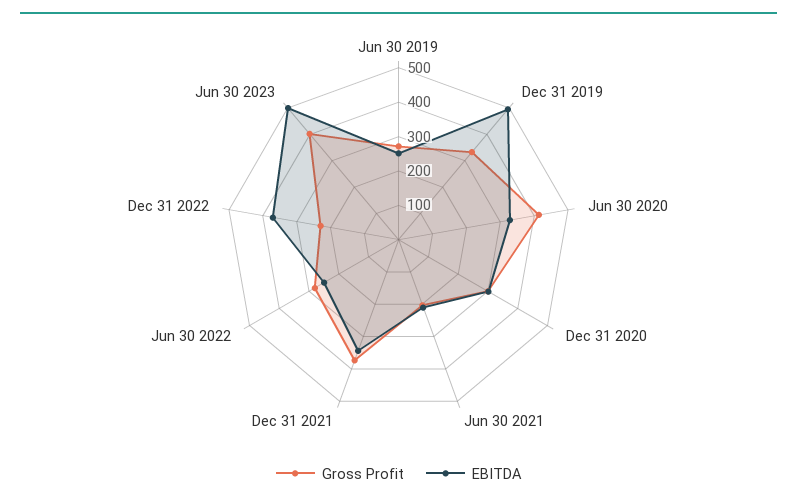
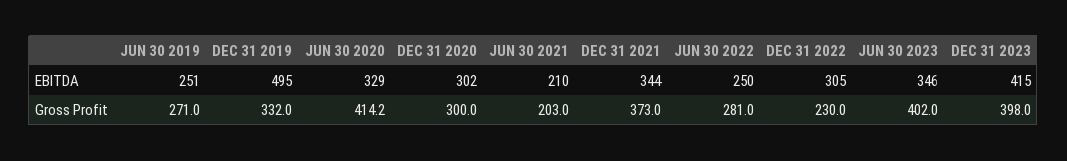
EBITDA, Dec 31 2022: 375 -> 305
EBITDA, Jun 30 2023: 500 -> 346
EBITDA, DEC 31 2023: none -> 415
Gross Profit, DEC 31 2023: none -> 398

